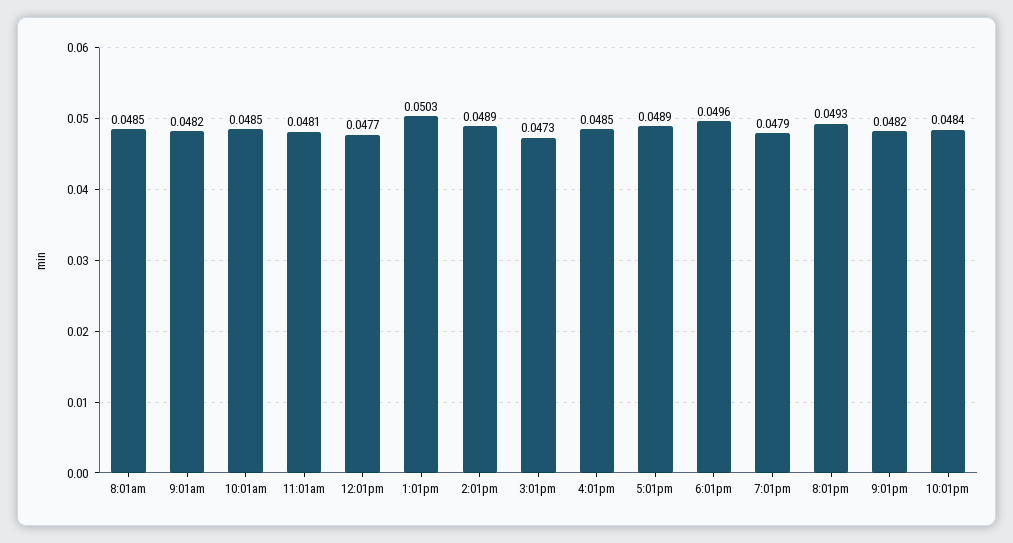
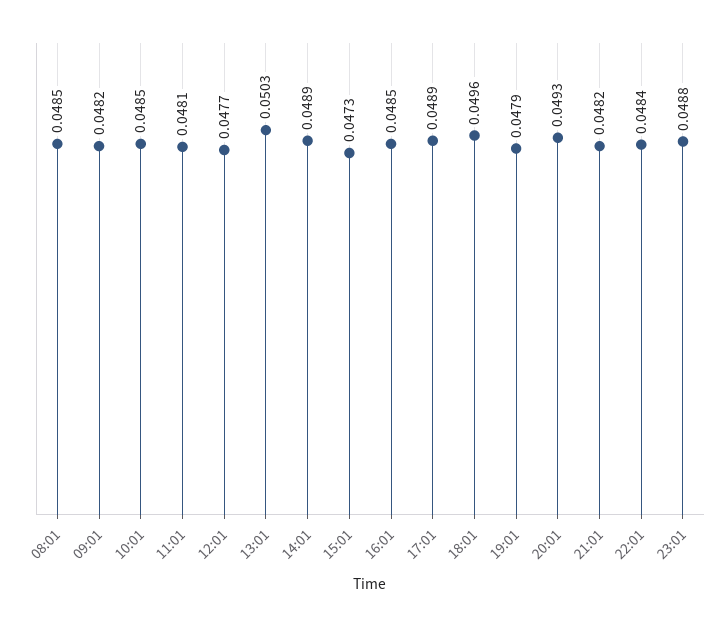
23:01: none -> 0.0488

